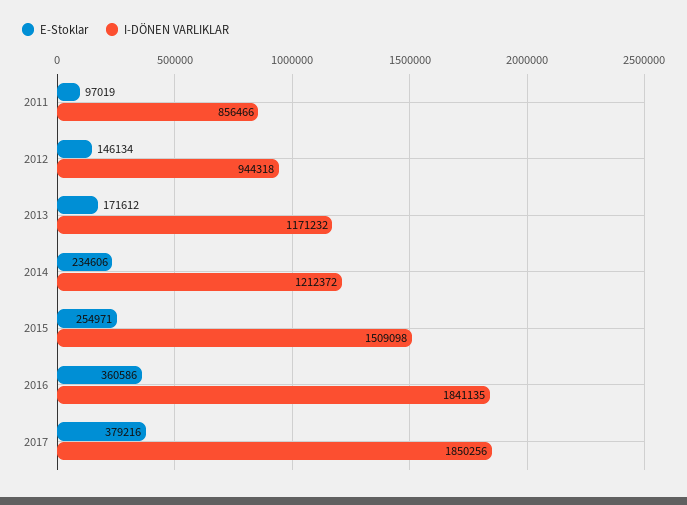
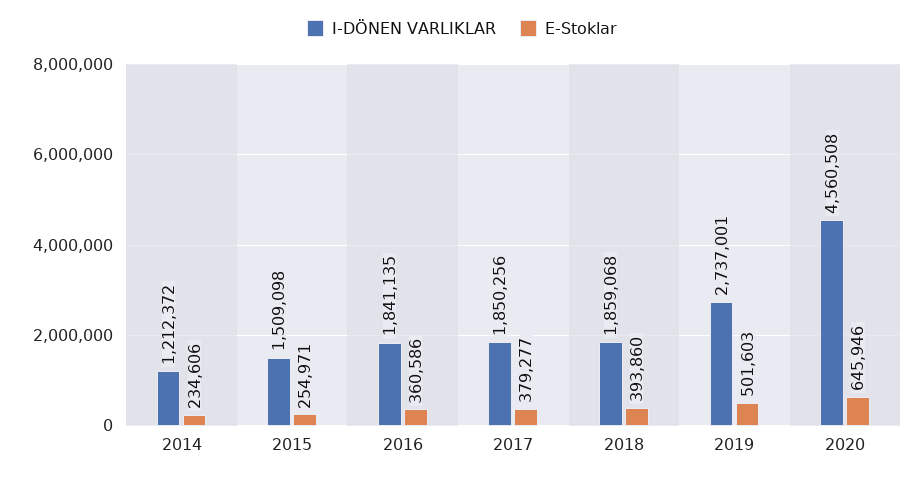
E-Stoklar, 2011: 97019 -> none
I-DÖNEN VARLIKLAR, 2011: 856466 -> none
E-Stoklar, 2012: 146134 -> none
I-DÖNEN VARLIKLAR, 2012: 944318 -> none
E-Stoklar, 2013: 171612 -> none
I-DÖNEN VARLIKLAR, 2013: 1171232 -> none
E-Stoklar, 2017: 379216 -> 379277
I-DÖNEN VARLIKLAR, 2018: none -> 1859068
E-Stoklar, 2018: none -> 393860
I-DÖNEN VARLIKLAR, 2019: none -> 2737001
E-Stoklar, 2019: none -> 501603
I-DÖNEN VARLIKLAR, 2020: none -> 4560508
E-Stoklar, 2020: none -> 645946

